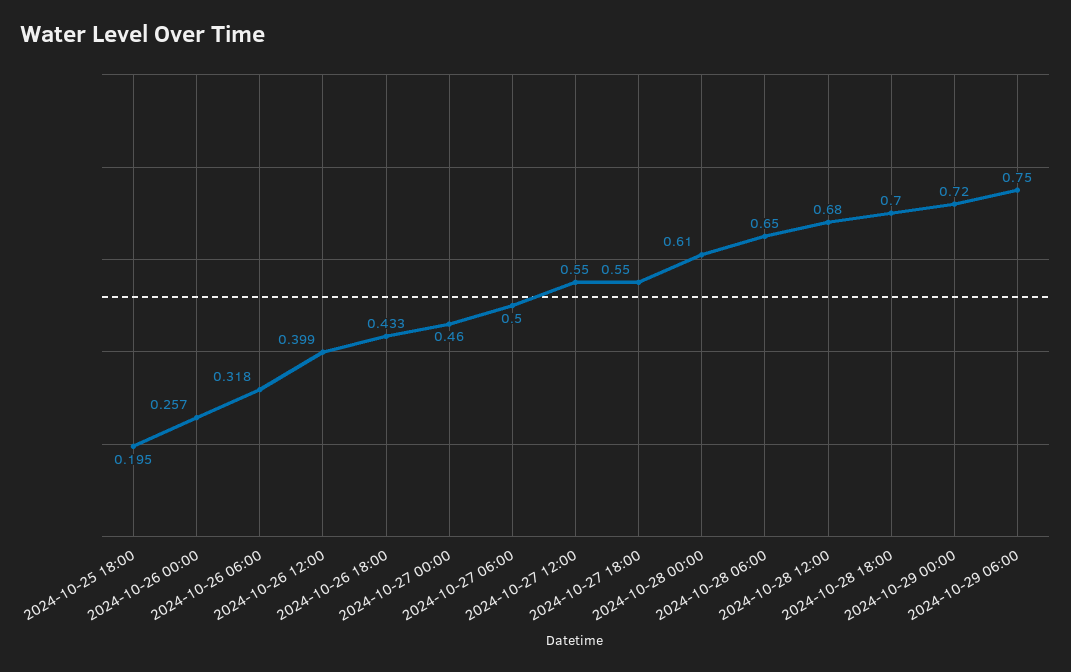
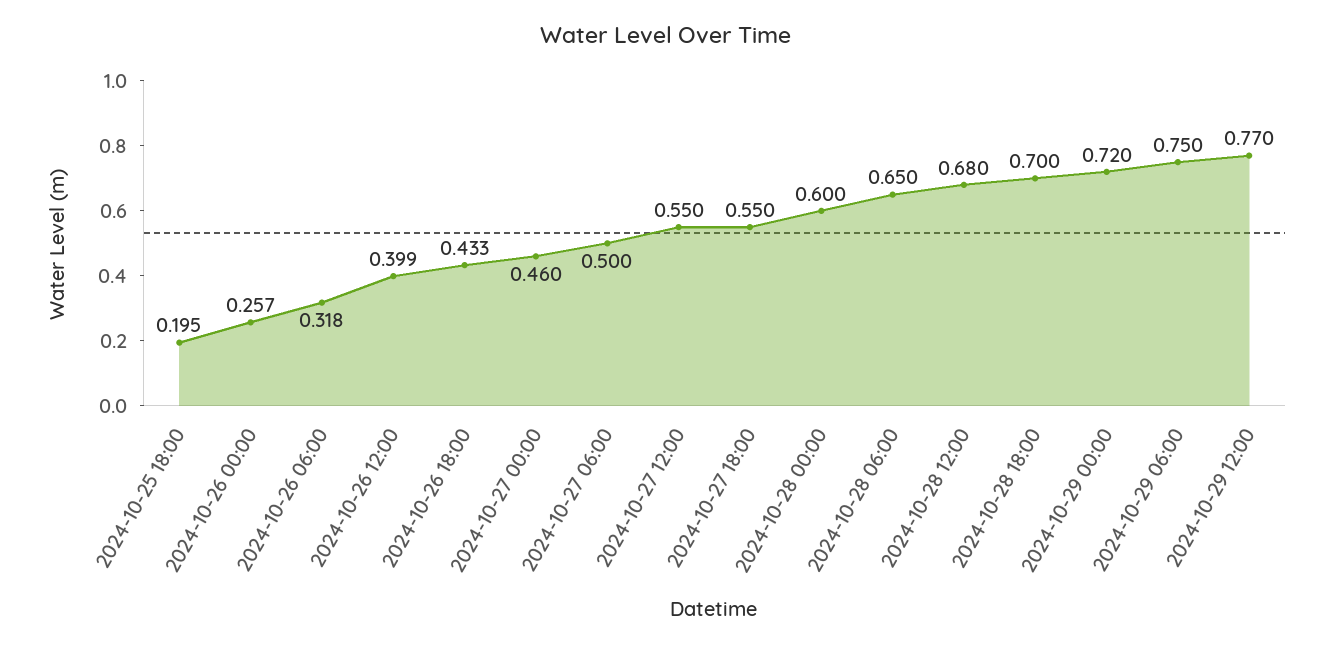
2024-10-28 00:00: 0.61 -> 0.6
2024-10-29 12:00: none -> 0.77

